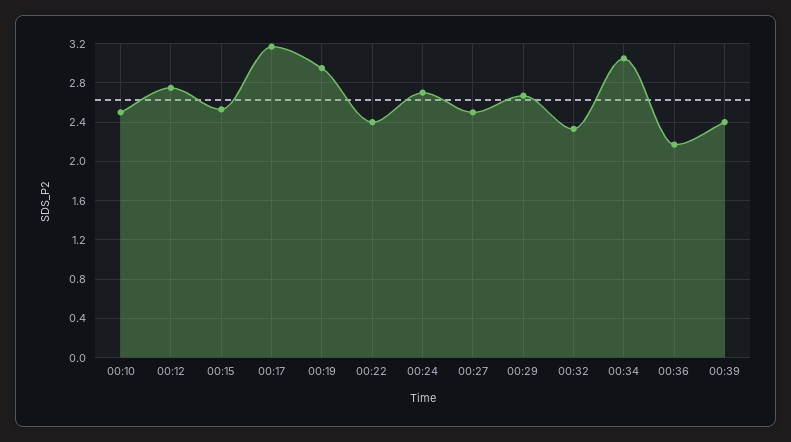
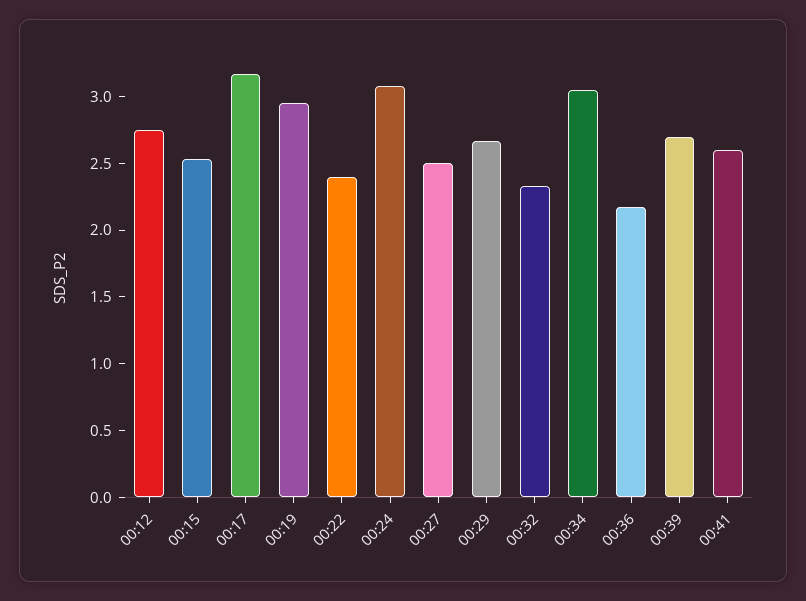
00:10: 2.5 -> none
00:24: 2.7 -> 3.1
00:39: 2.4 -> 2.7
00:41: none -> 2.6

